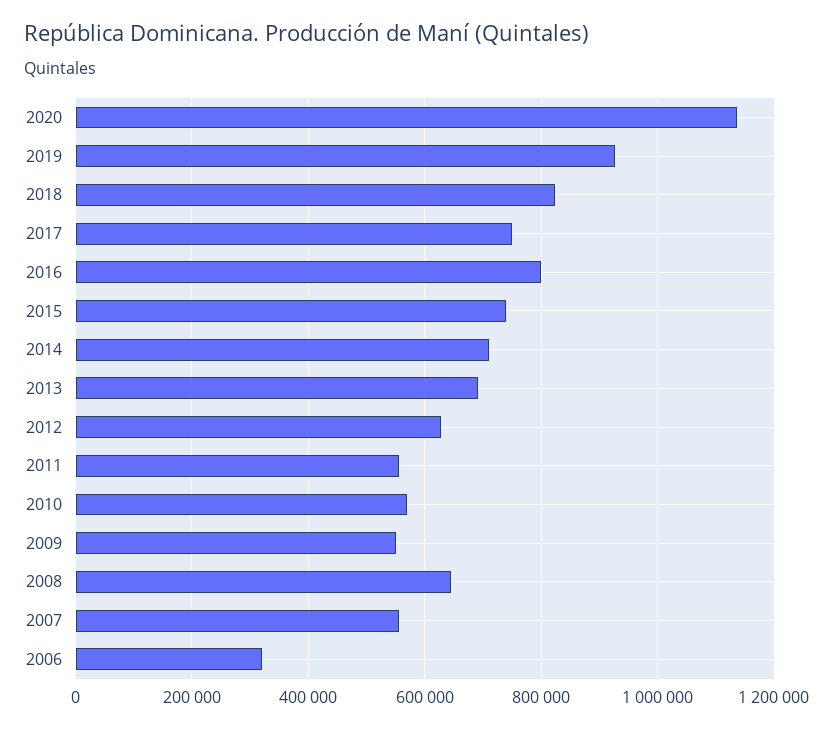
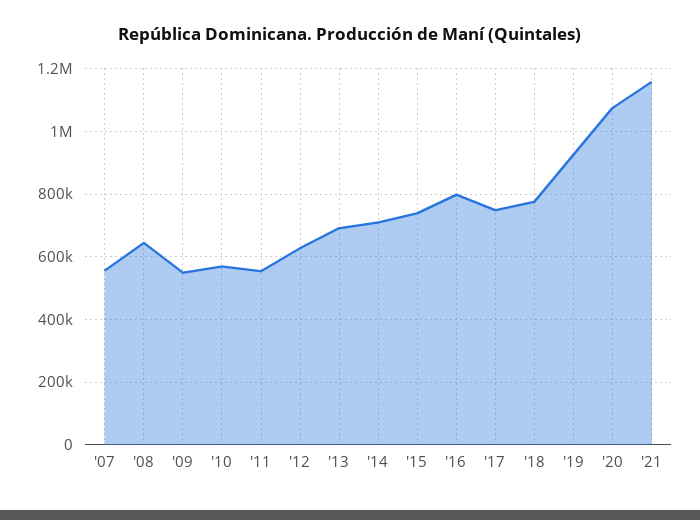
2020: 1140000 -> 1080000
2018: 820000 -> 780000
2006: 320000 -> none
'21: none -> 1160000

